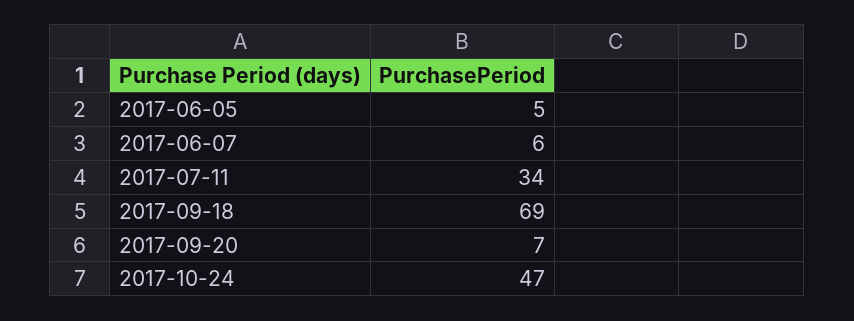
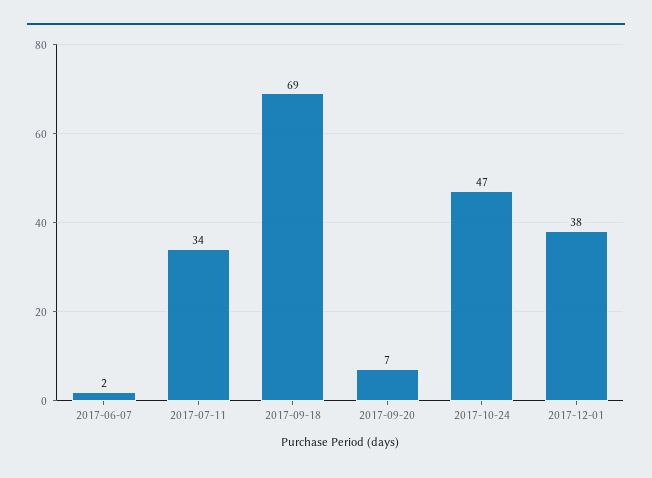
2017-06-05: 5 -> none
2017-06-07: 6 -> 2
2017-12-01: none -> 38

